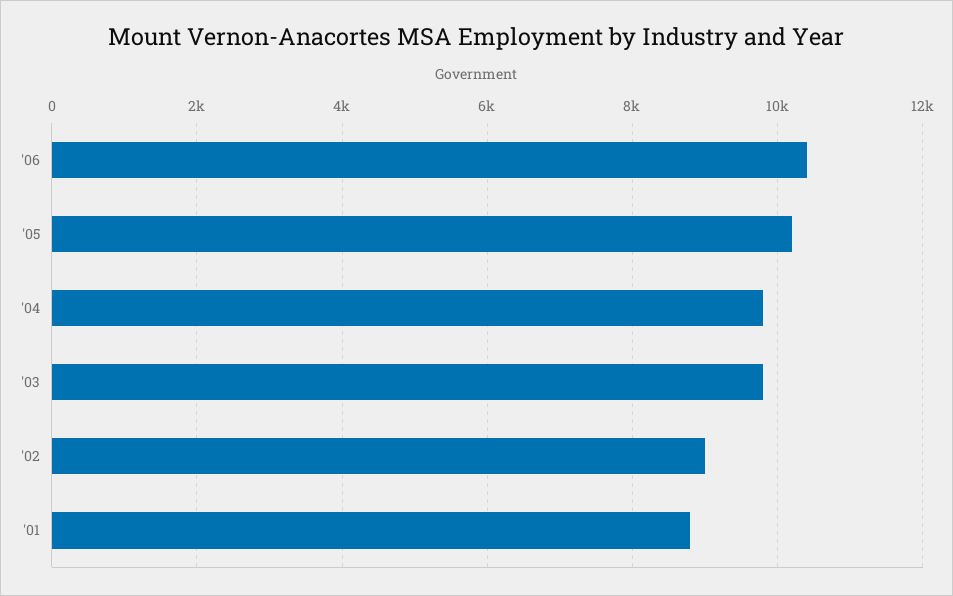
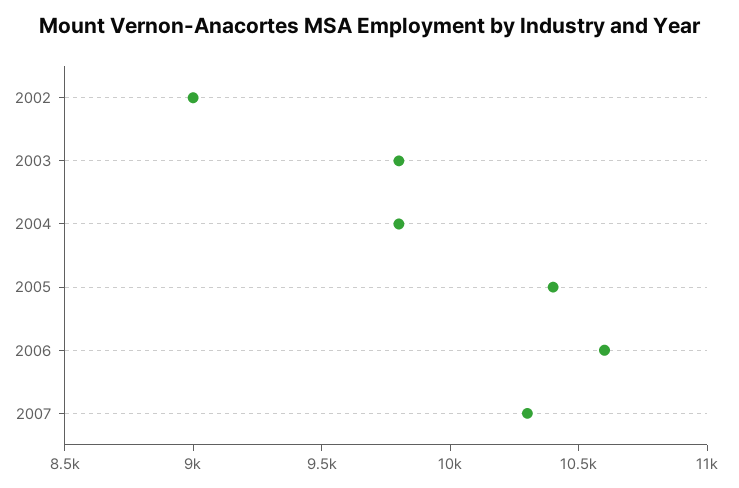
'06: 10400 -> 10600
'05: 10200 -> 10400
'01: 8800 -> none
2007: none -> 10300

